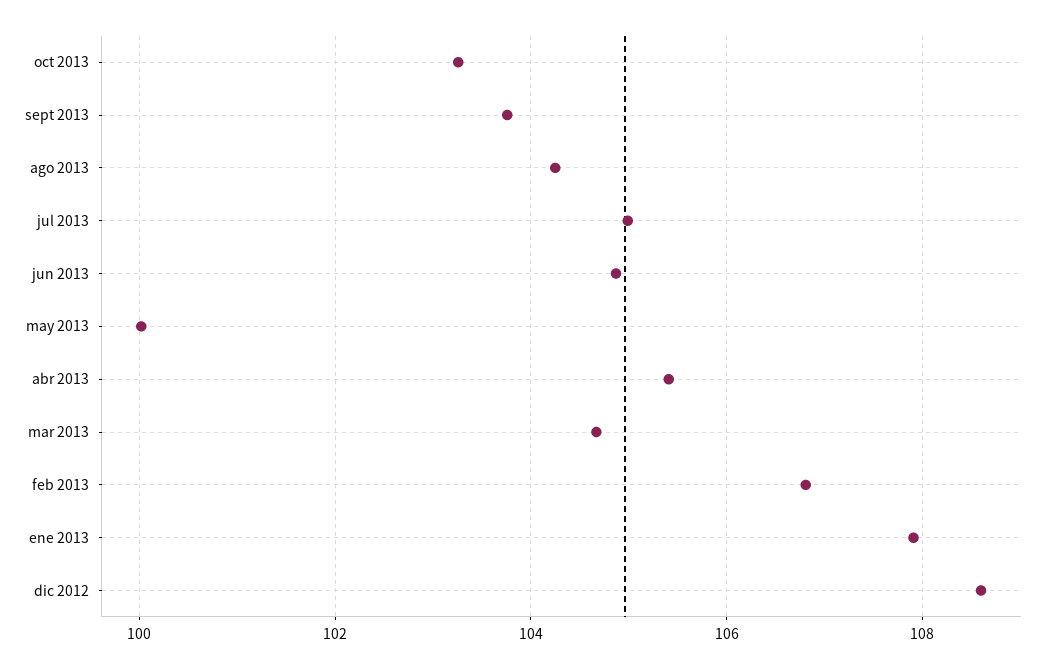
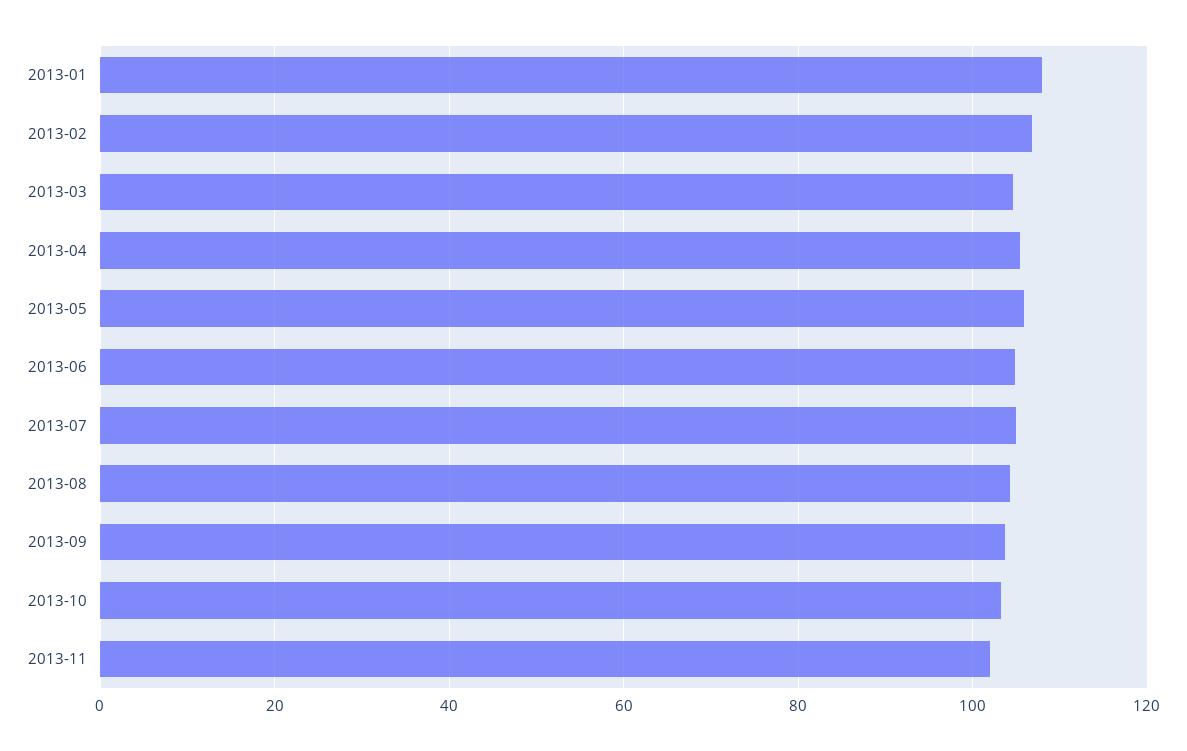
may 2013: 100 -> 106
dic 2012: 108.6 -> none
2013-11: none -> 102

